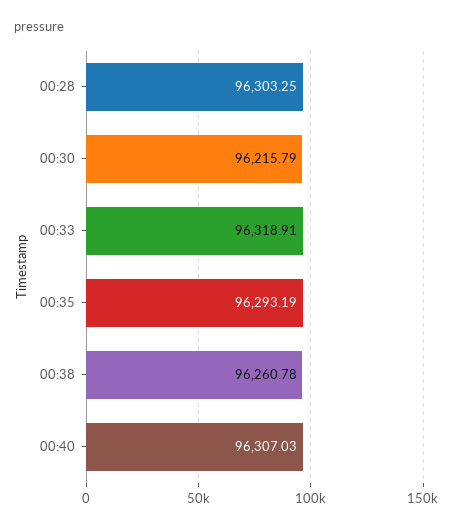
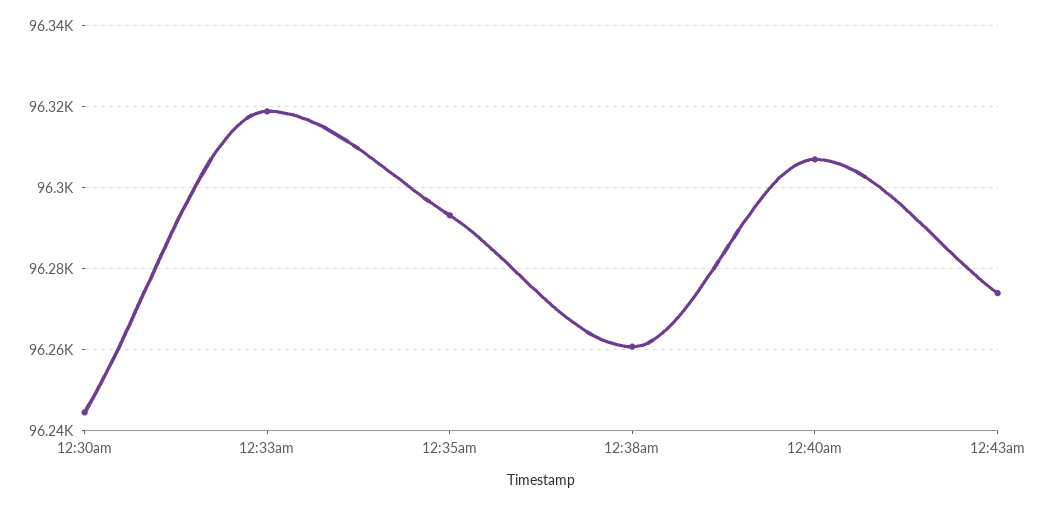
00:28: 96303.25 -> none
00:30: 96215.79 -> 96244
12:43am: none -> 96274

